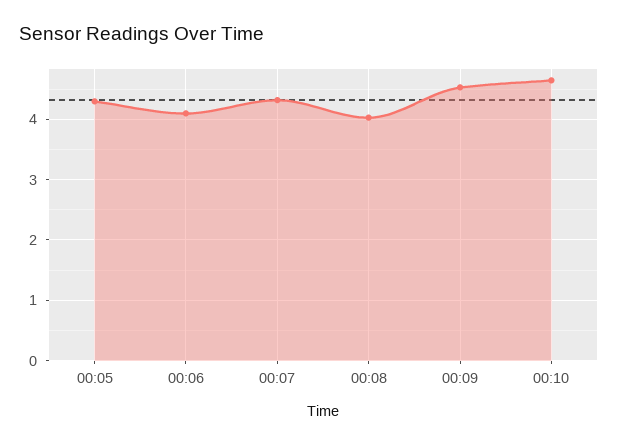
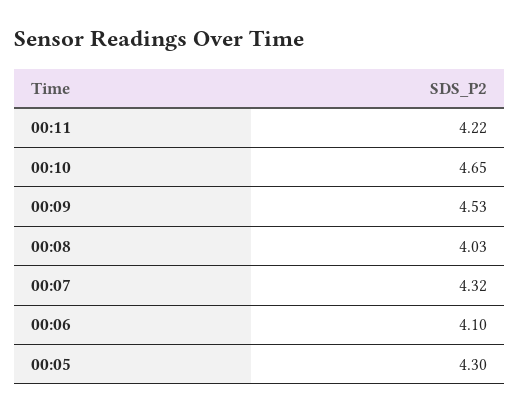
00:11: none -> 4.22

